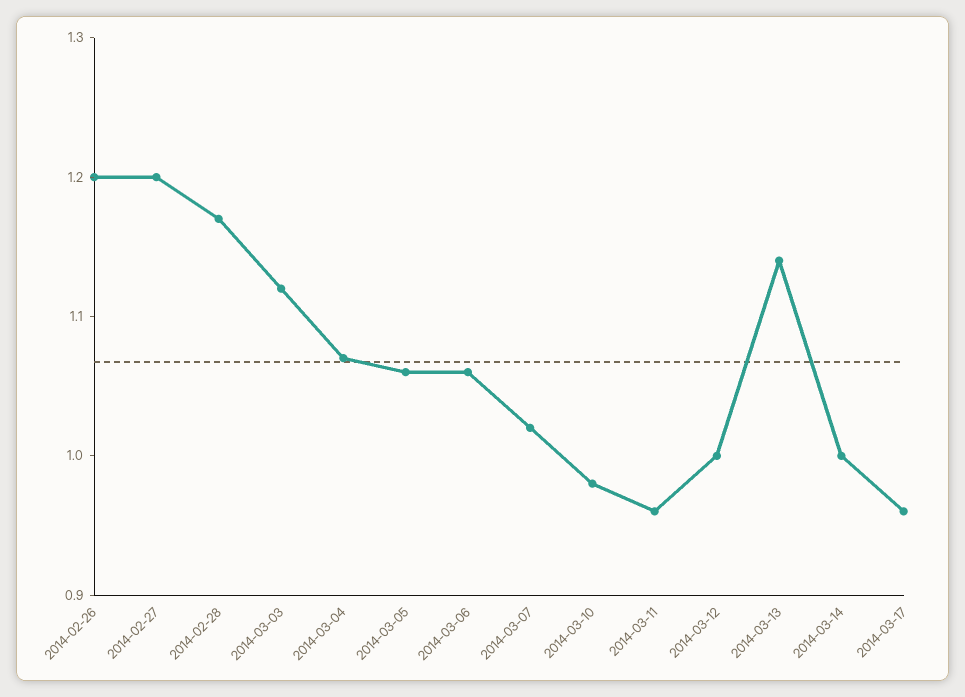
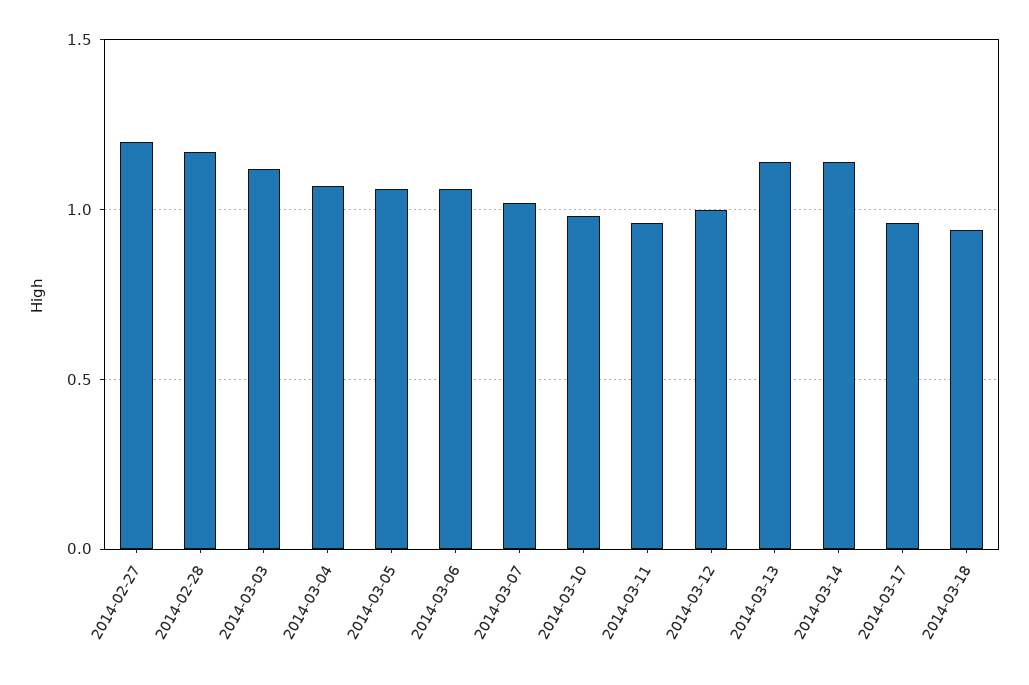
2014-02-26: 1.2 -> none
2014-03-14: 1 -> 1.15
2014-03-18: none -> 0.95

